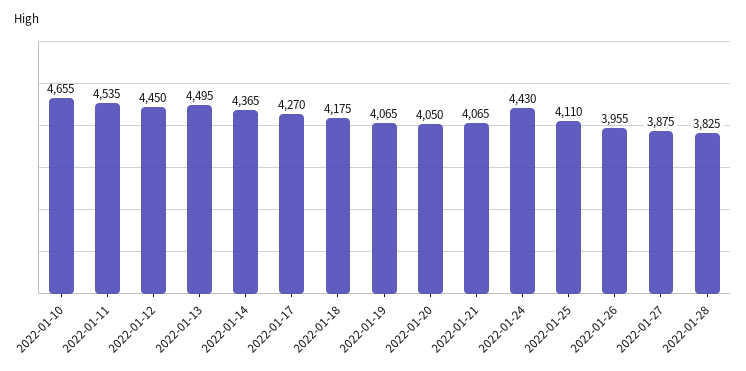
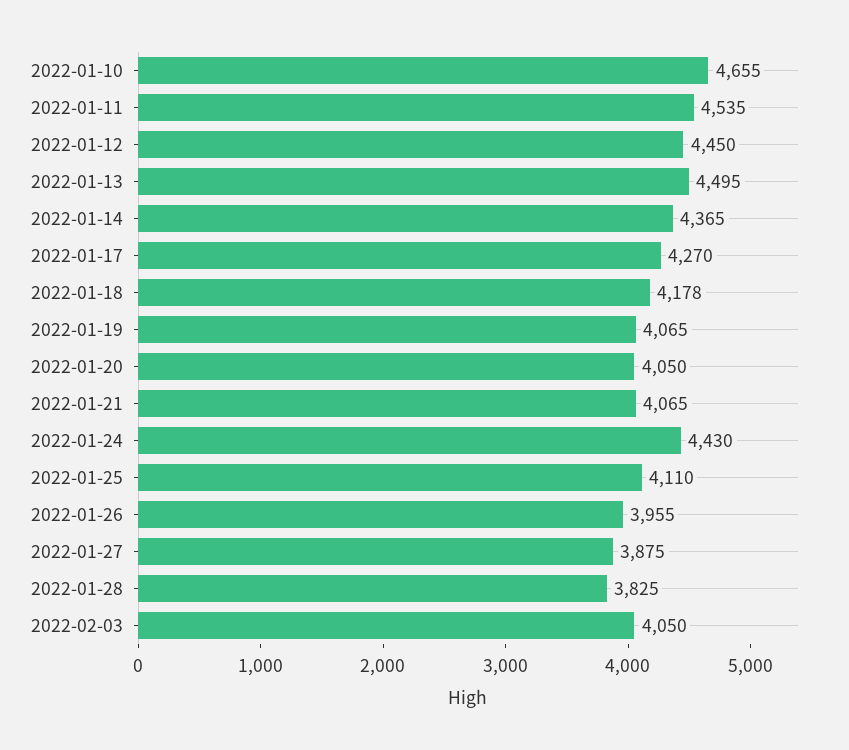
2022-01-18: 4175 -> 4178
2022-02-03: none -> 4050

